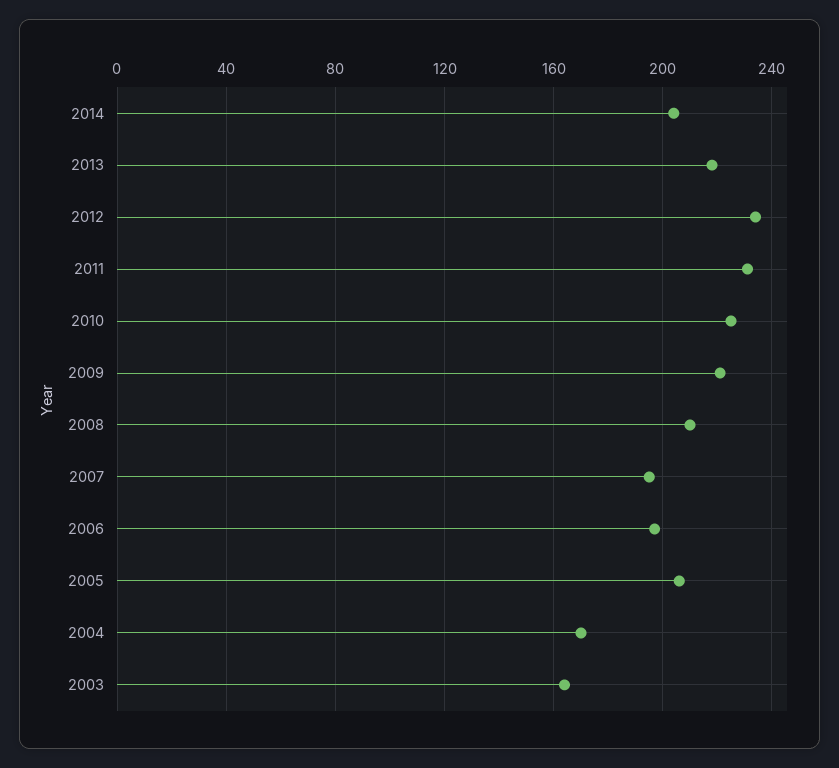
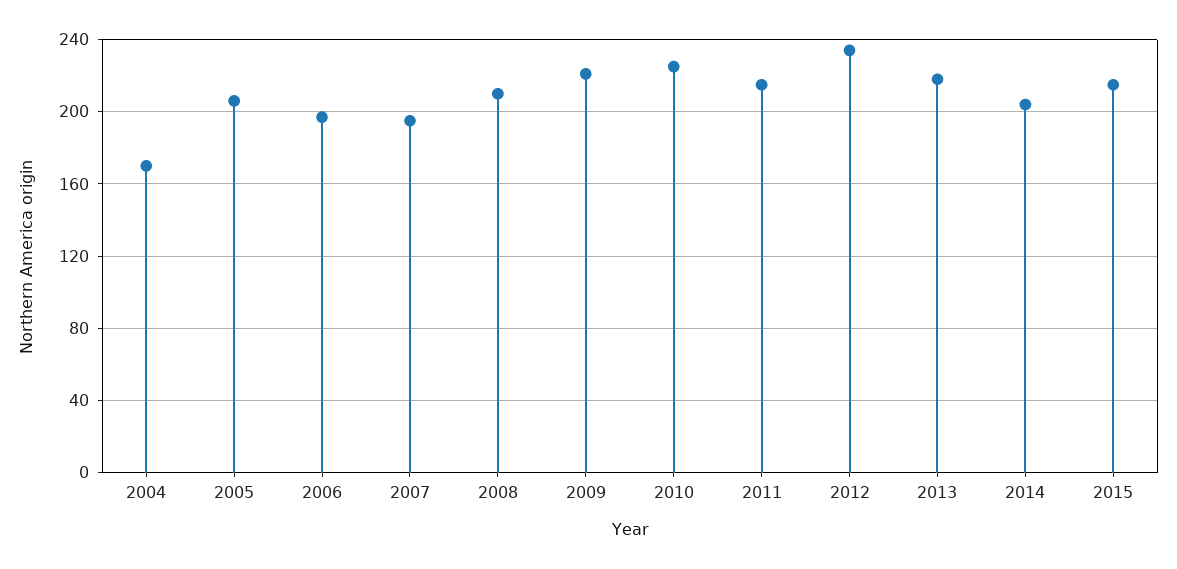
2011: 230 -> 215
2003: 165 -> none
2015: none -> 215

